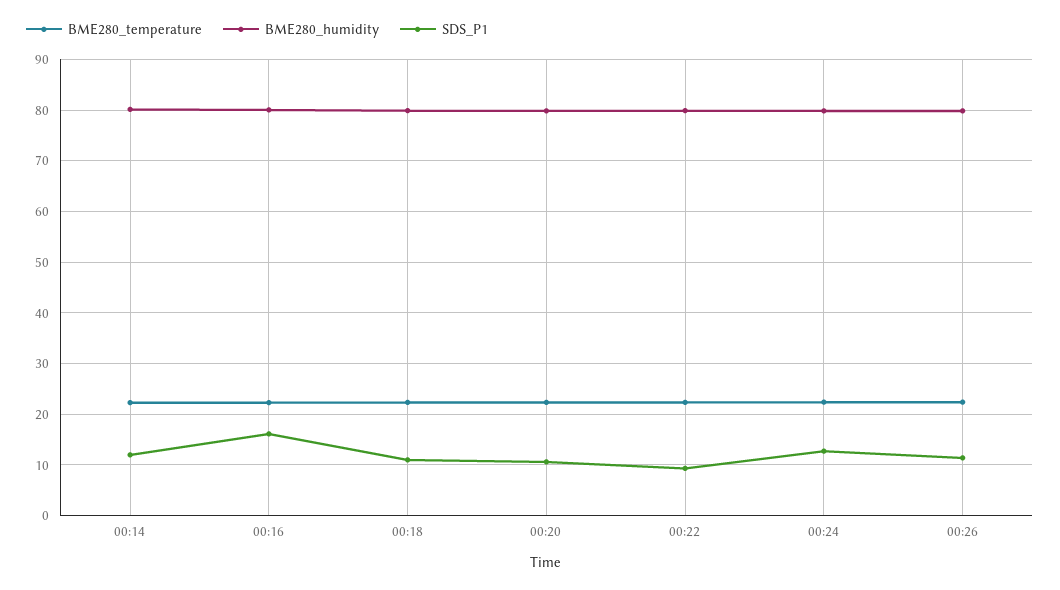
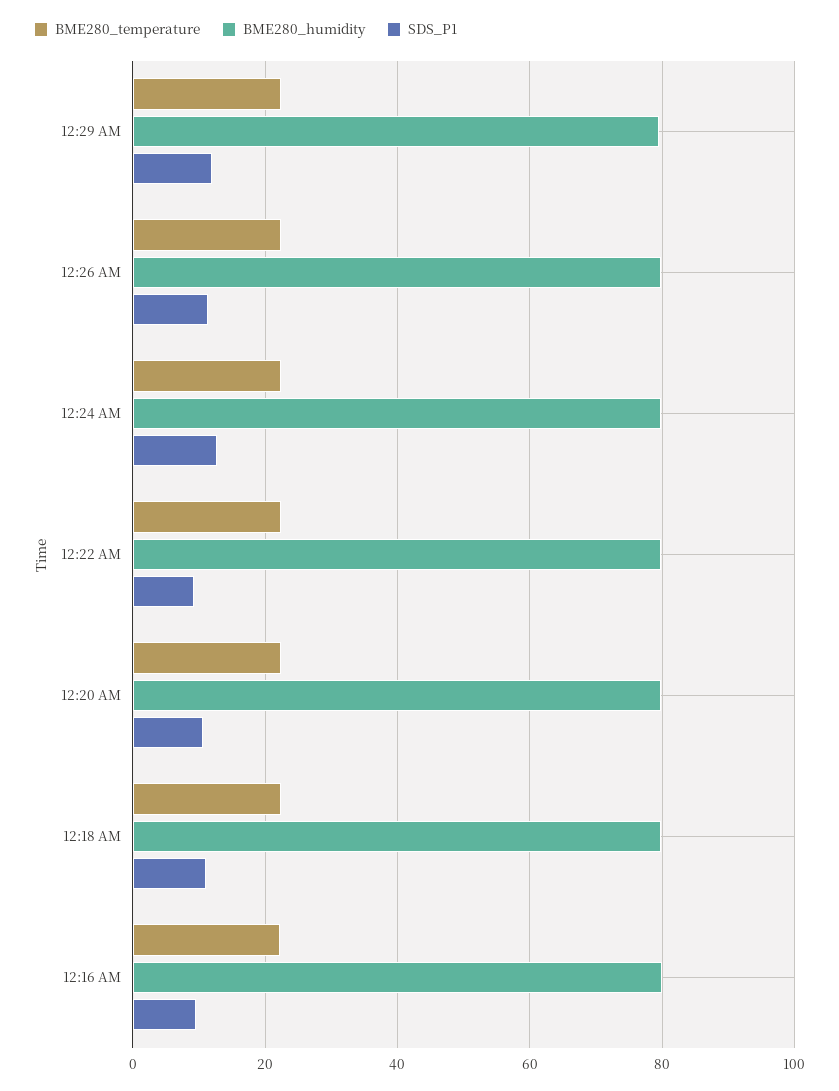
BME280_temperature, 00:14: 22 -> none
BME280_humidity, 00:14: 80 -> none
SDS_P1, 00:14: 12 -> none
SDS_P1, 00:16: 16 -> 10
BME280_temperature, 12:29 AM: none -> 22
BME280_humidity, 12:29 AM: none -> 80
SDS_P1, 12:29 AM: none -> 12

